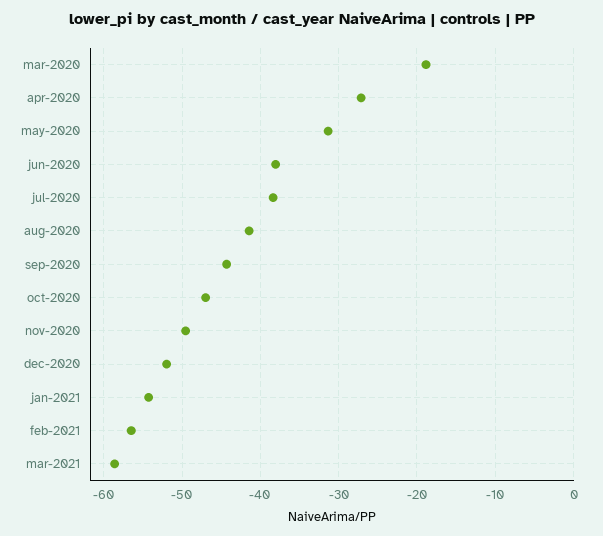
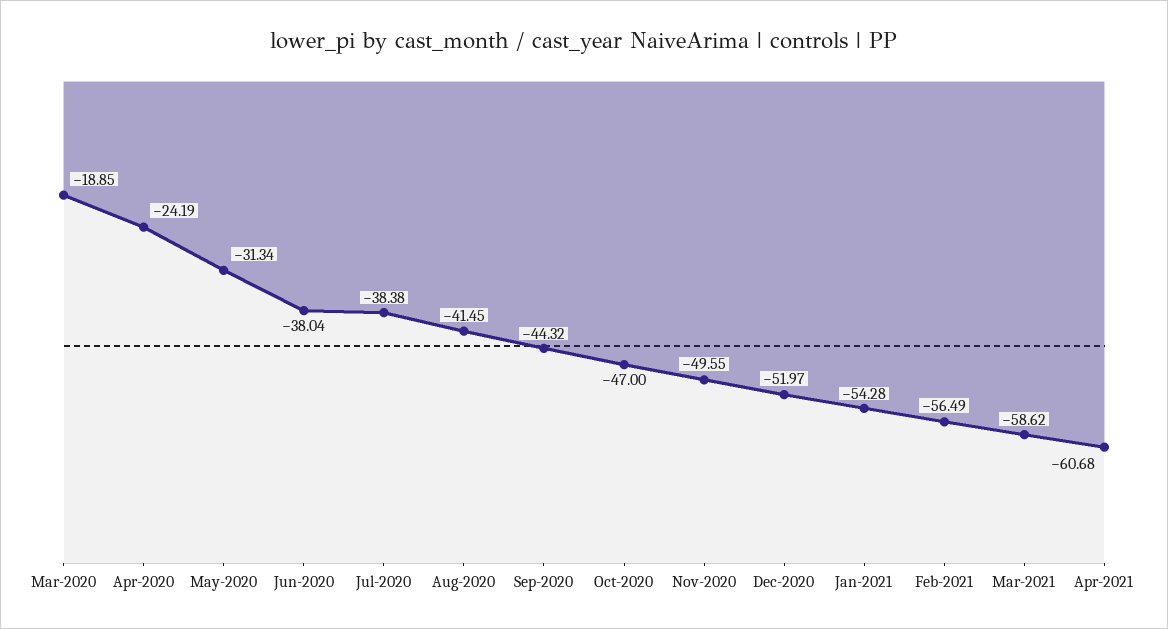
apr-2020: -27 -> -24.19
Apr-2021: none -> -60.68

